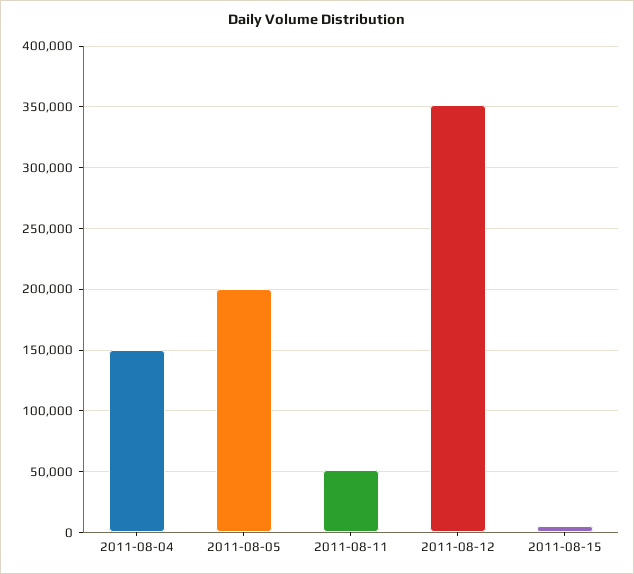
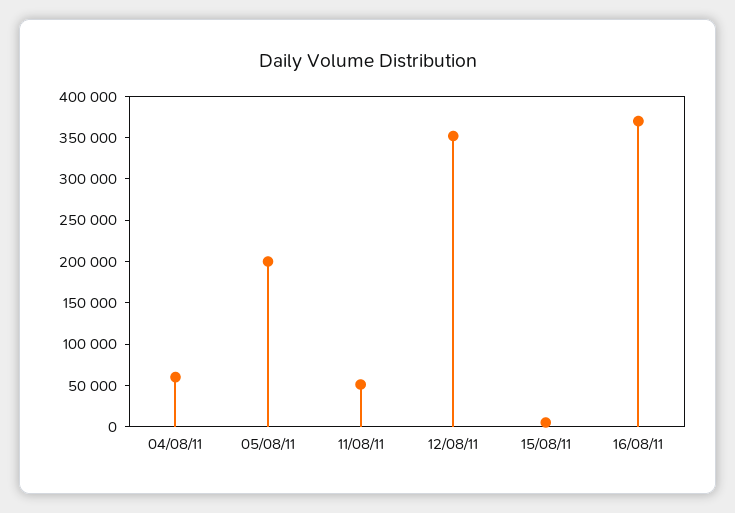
2011-08-04: 150000 -> 60000
16/08/11: none -> 370000

